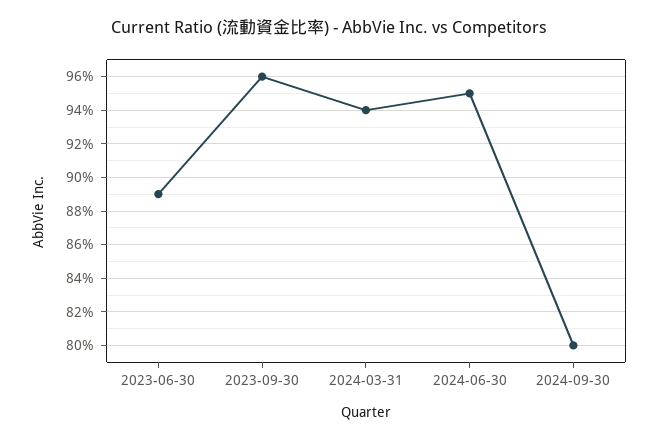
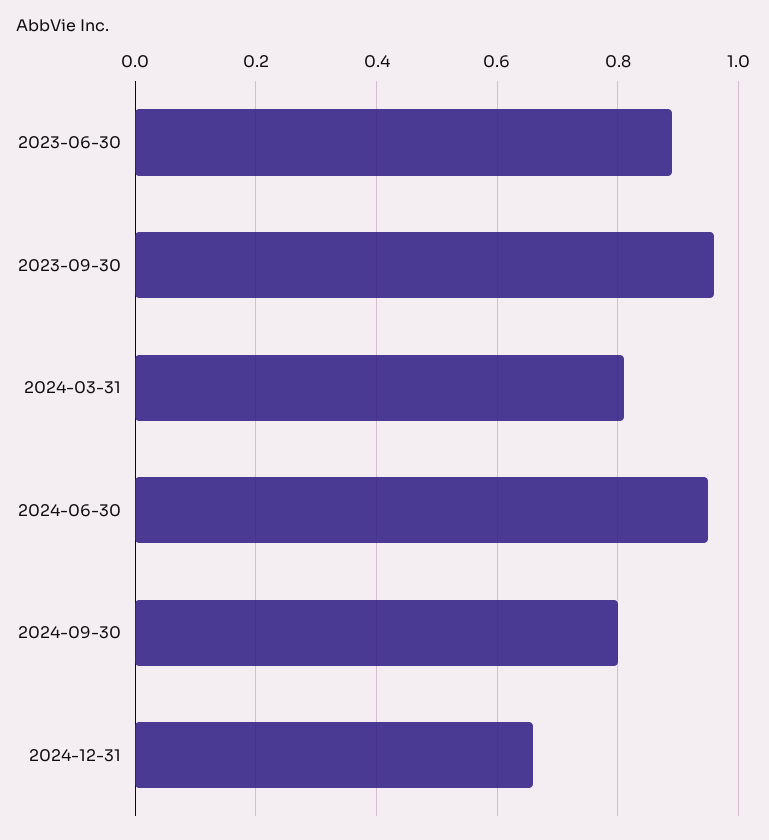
2024-03-31: 0.94 -> 0.8
2024-12-31: none -> 0.65

